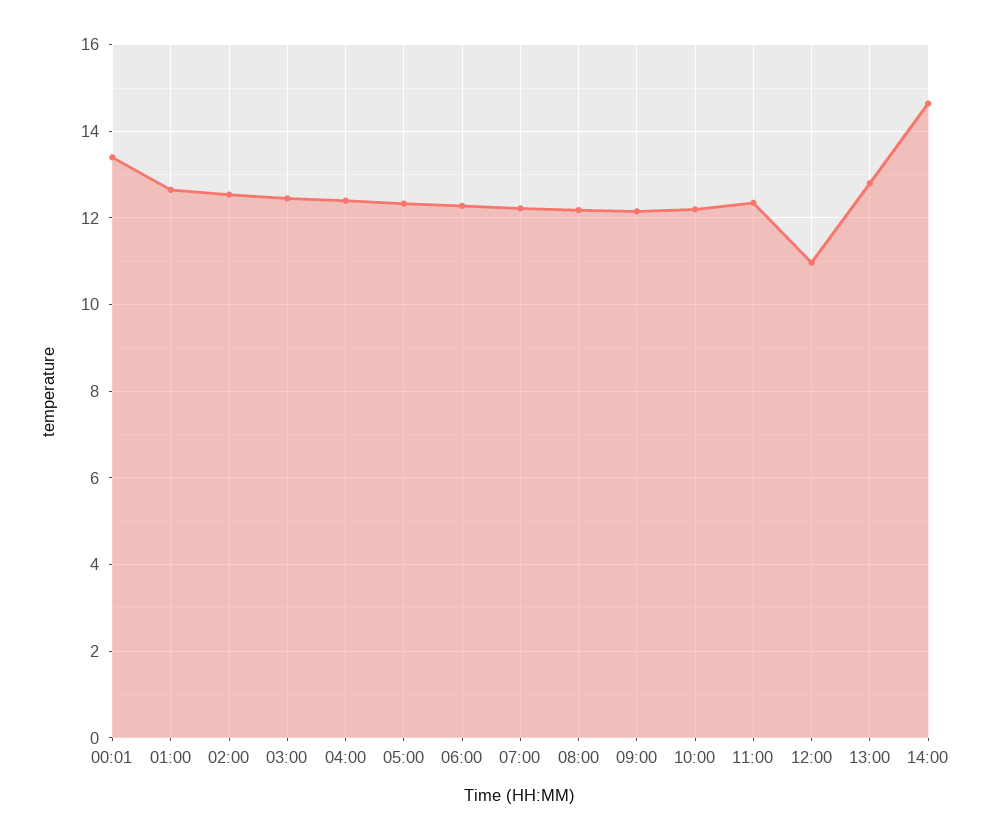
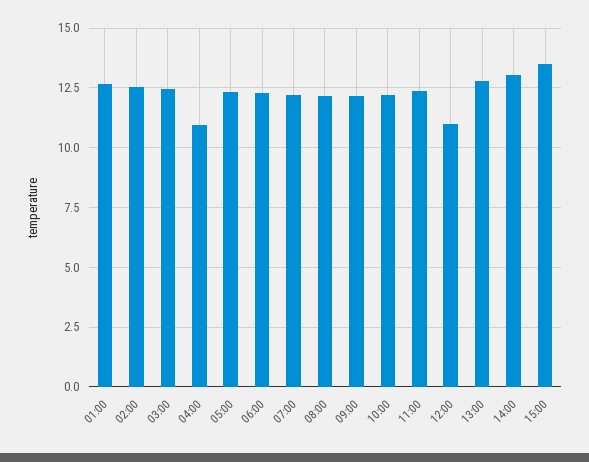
00:01: 13.4 -> none
04:00: 12.4 -> 11
14:00: 14.6 -> 13
15:00: none -> 13.5

